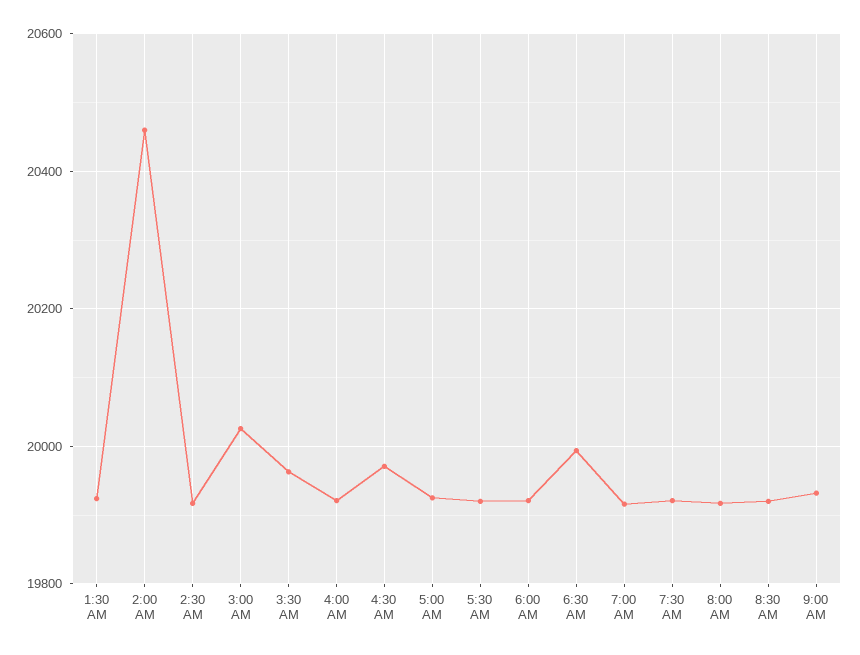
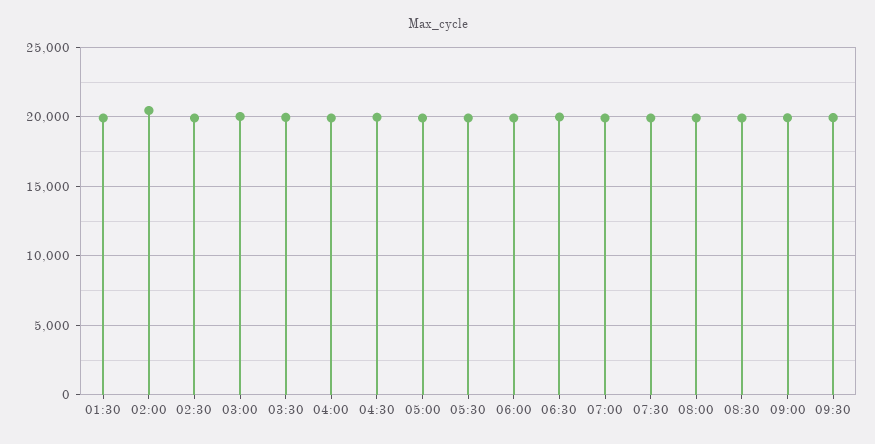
09:30: none -> 20000

